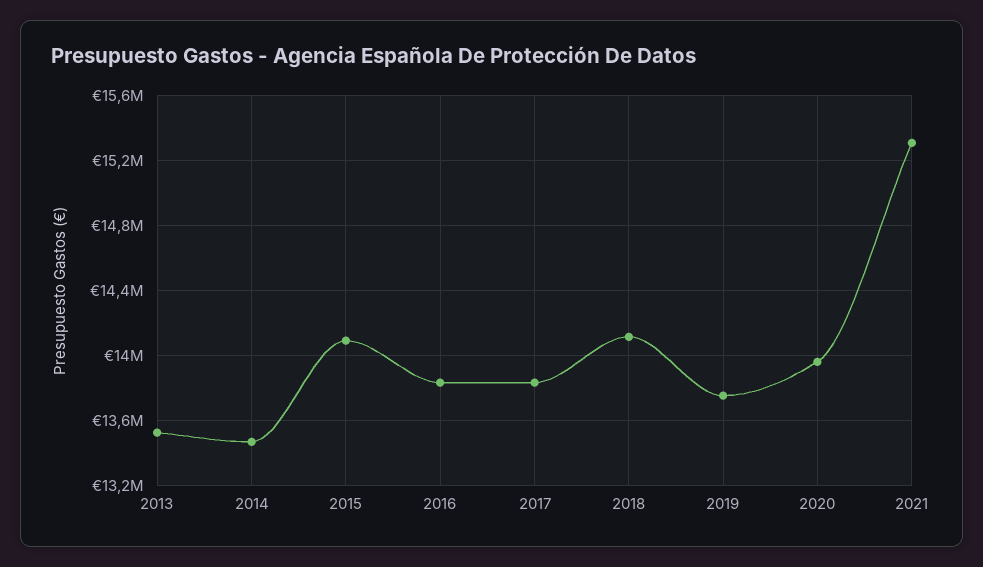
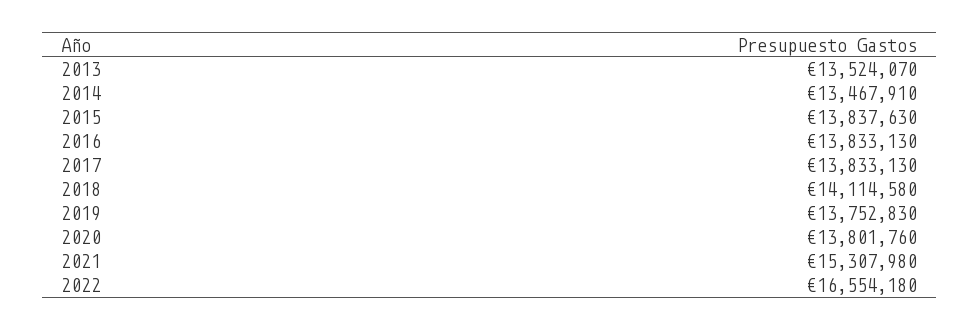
2015: 14100000 -> 13837630
2020: 13950000 -> 13801760
2022: none -> 16554180

